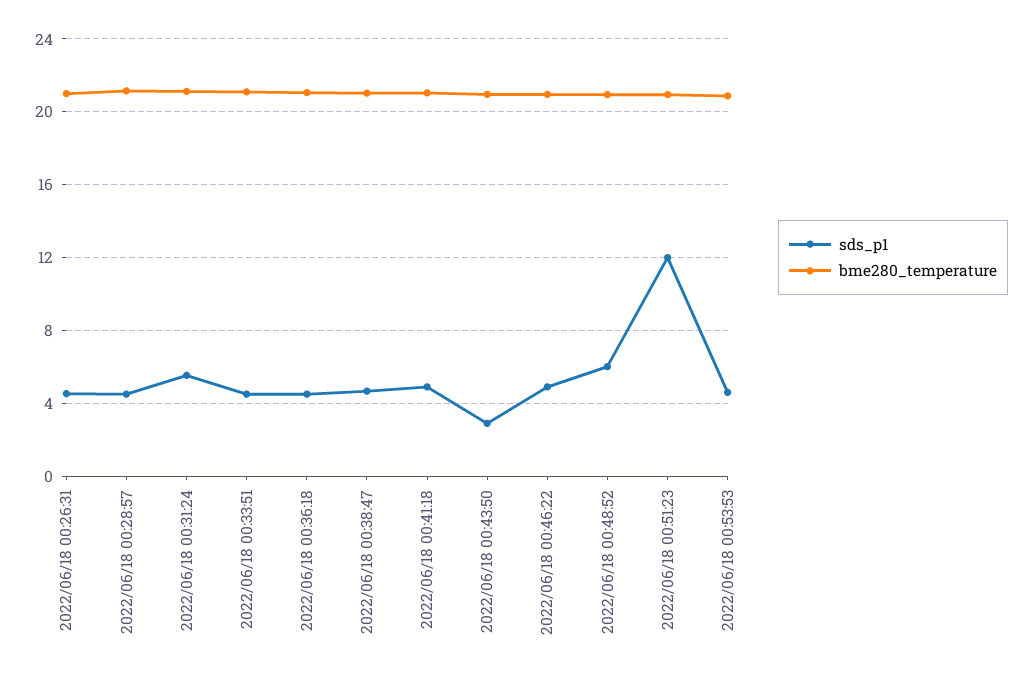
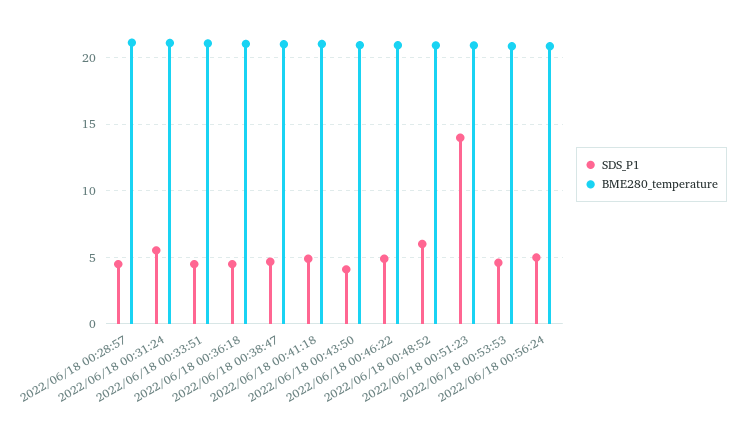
sds_p1, 2022/06/18 00:26:31: 4.5 -> none
bme280_temperature, 2022/06/18 00:26:31: 21 -> none
sds_p1, 2022/06/18 00:43:50: 3 -> 4
sds_p1, 2022/06/18 00:51:23: 12 -> 14
sds_p1, 2022/06/18 00:56:24: none -> 5
bme280_temperature, 2022/06/18 00:56:24: none -> 21

